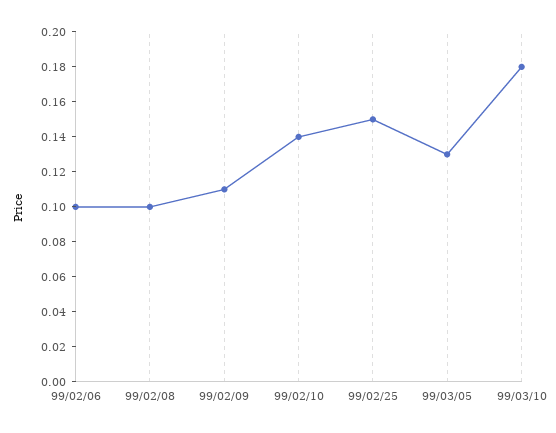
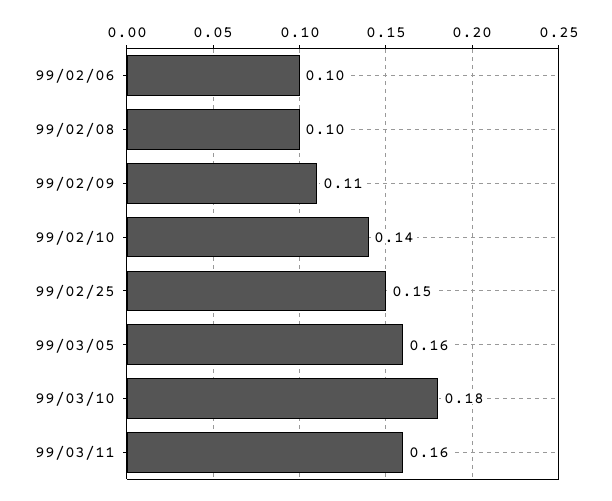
99/03/05: 0.13 -> 0.16
99/03/11: none -> 0.16

